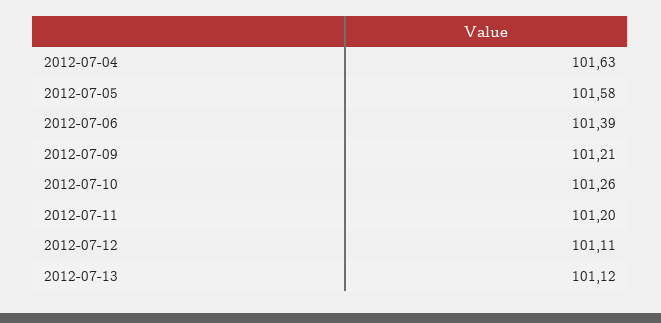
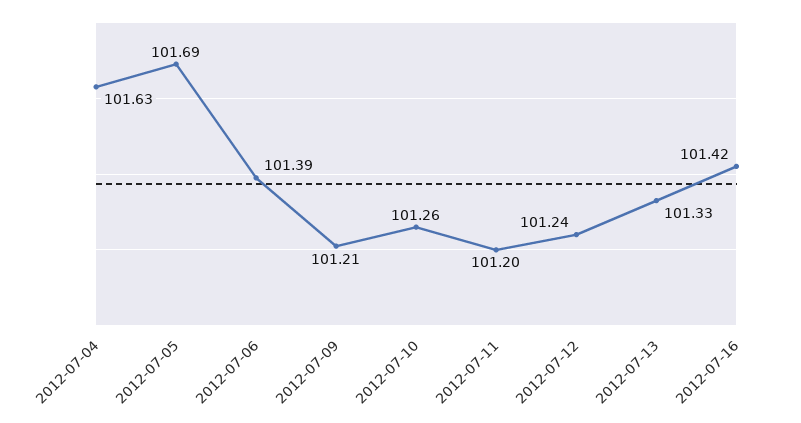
2012-07-05: 101.58 -> 101.69
2012-07-12: 101.11 -> 101.24
2012-07-13: 101.12 -> 101.33
2012-07-16: none -> 101.42

